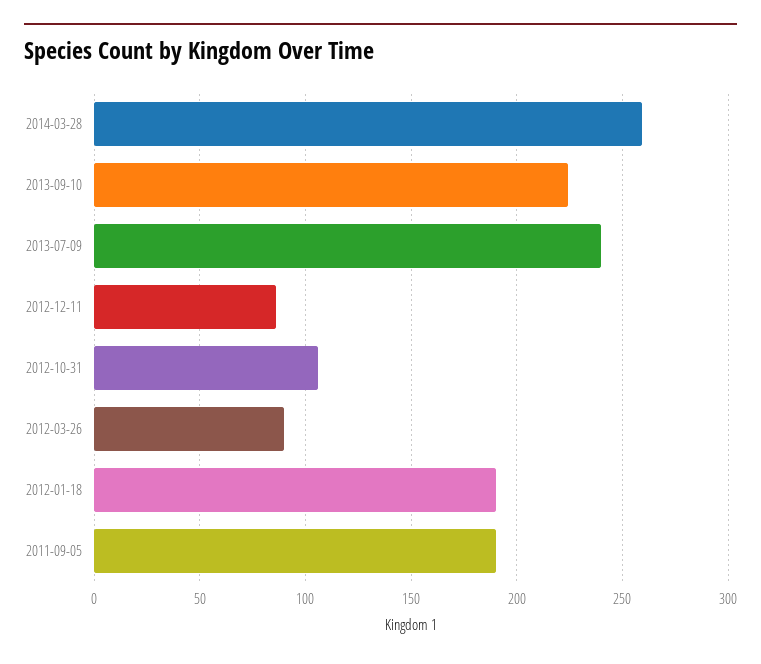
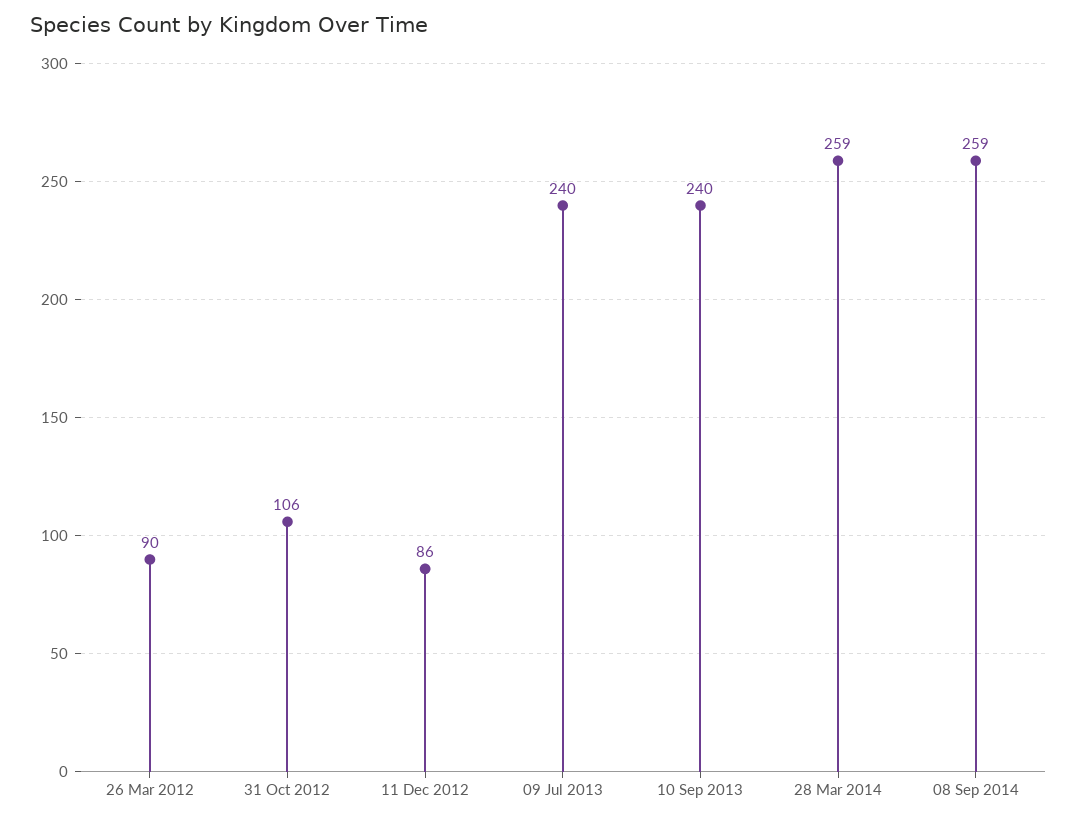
2013-09-10: 225 -> 240
2012-01-18: 190 -> none
2011-09-05: 190 -> none
08 Sep 2014: none -> 259

